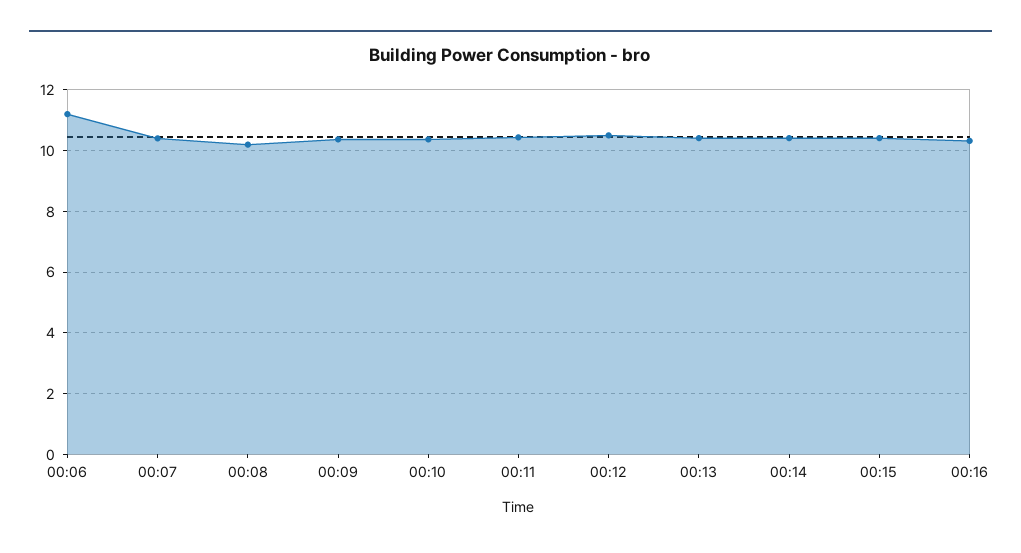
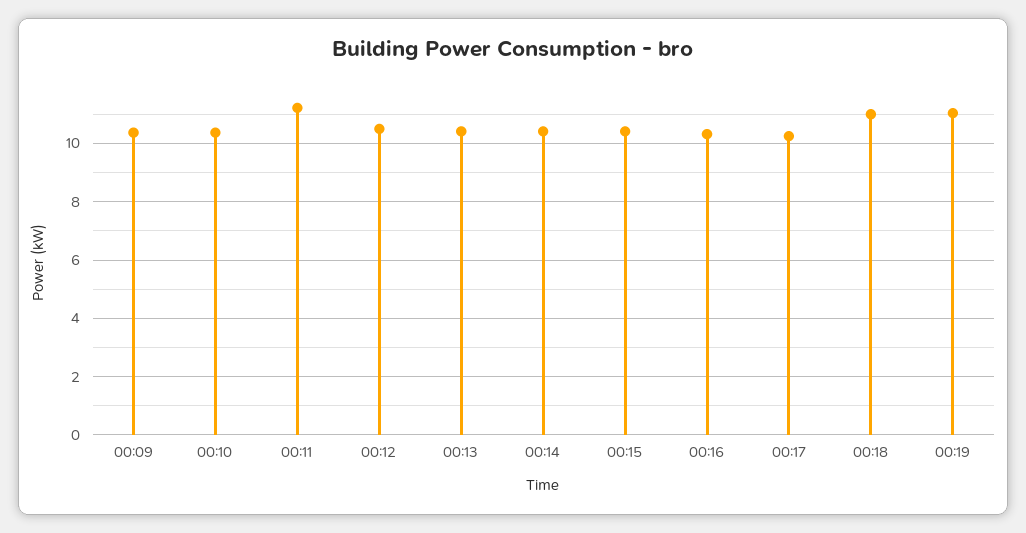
00:06: 11.2 -> none
00:07: 10.4 -> none
00:08: 10.2 -> none
00:11: 10.4 -> 11.25
00:17: none -> 10.25
00:18: none -> 11
00:19: none -> 11

